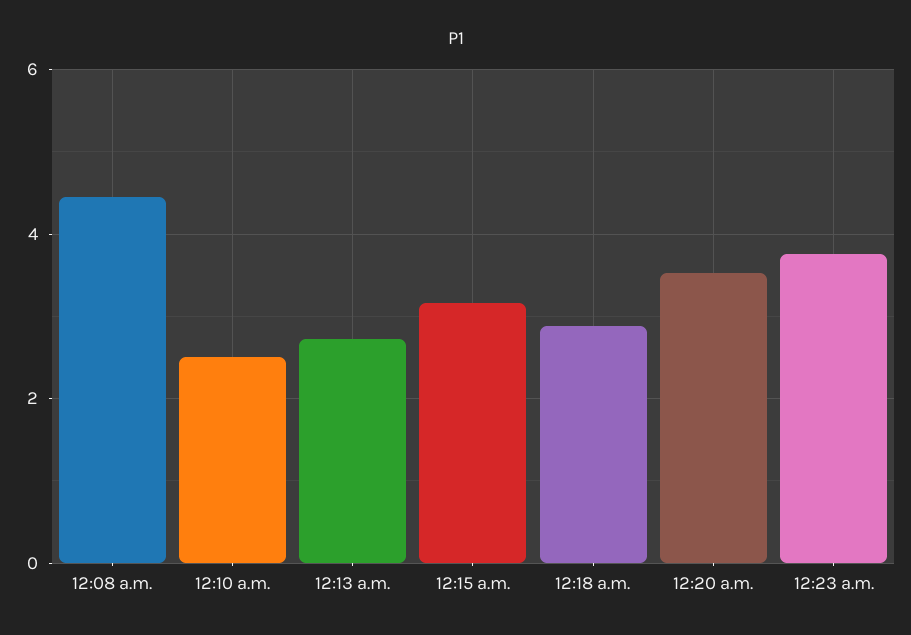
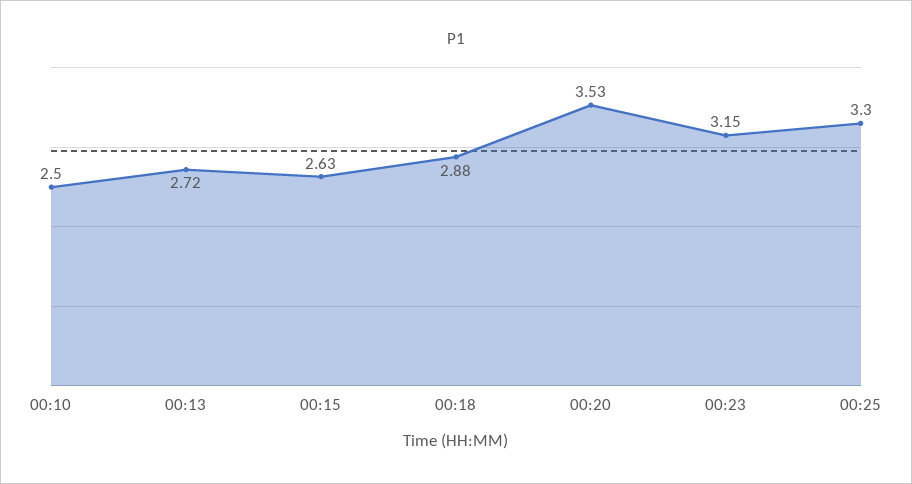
12:08 a.m.: 4.4 -> none
12:15 a.m.: 3.2 -> 2.63
12:23 a.m.: 3.8 -> 3.15
00:25: none -> 3.3

